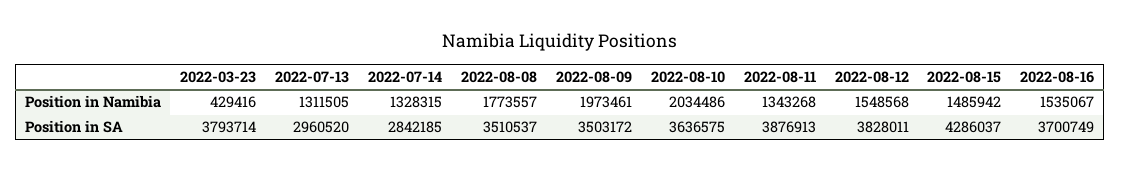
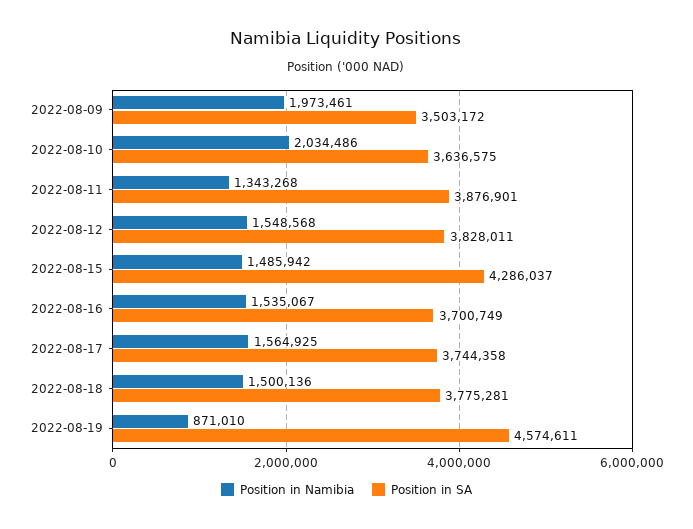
Position in Namibia, 2022-03-23: 429416 -> none
Position in Namibia, 2022-07-13: 1311505 -> none
Position in Namibia, 2022-07-14: 1328315 -> none
Position in Namibia, 2022-08-08: 1773557 -> none
Position in SA, 2022-03-23: 3793714 -> none
Position in SA, 2022-07-13: 2960520 -> none
Position in SA, 2022-07-14: 2842185 -> none
Position in SA, 2022-08-08: 3510537 -> none
Position in SA, 2022-08-11: 3876913 -> 3876901
Position in Namibia, 2022-08-17: none -> 1564925
Position in SA, 2022-08-17: none -> 3744358
Position in Namibia, 2022-08-18: none -> 1500136
Position in SA, 2022-08-18: none -> 3775281
Position in Namibia, 2022-08-19: none -> 871010
Position in SA, 2022-08-19: none -> 4574611

